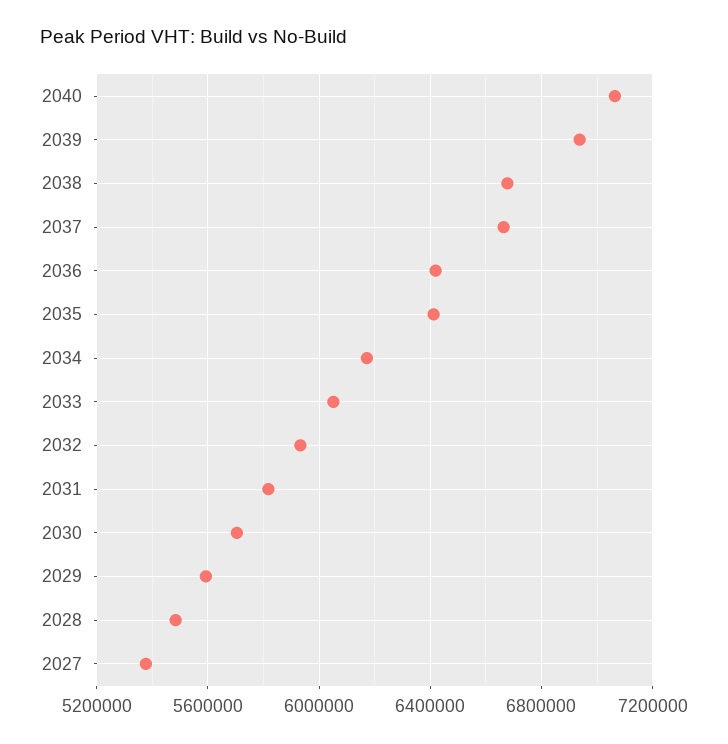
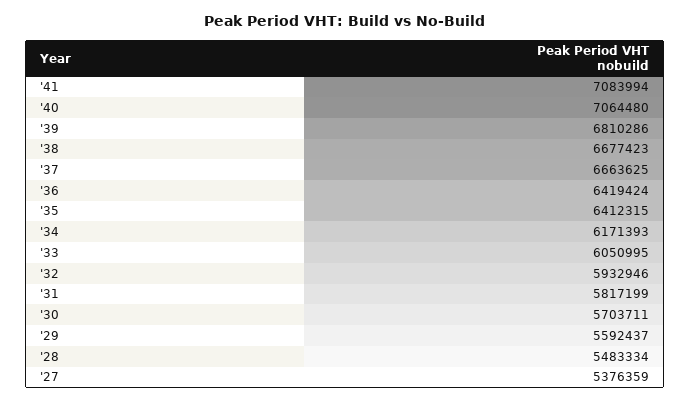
2039: 6950000 -> 6810286
'41: none -> 7083994

